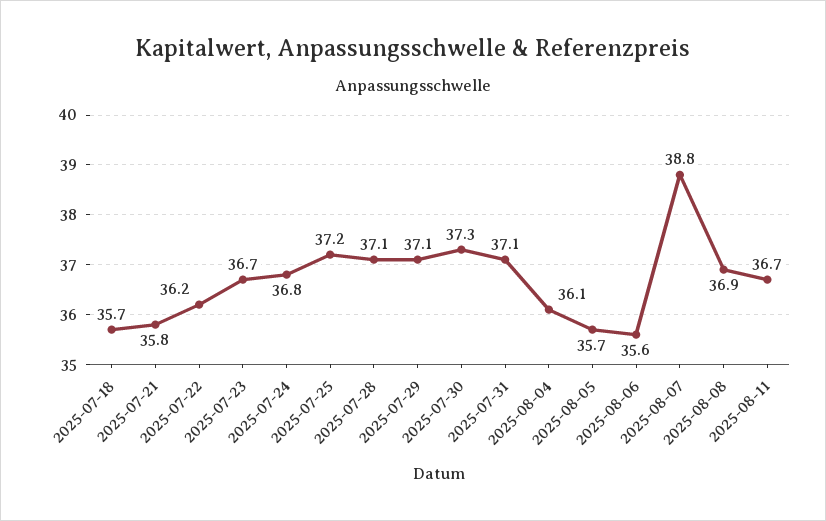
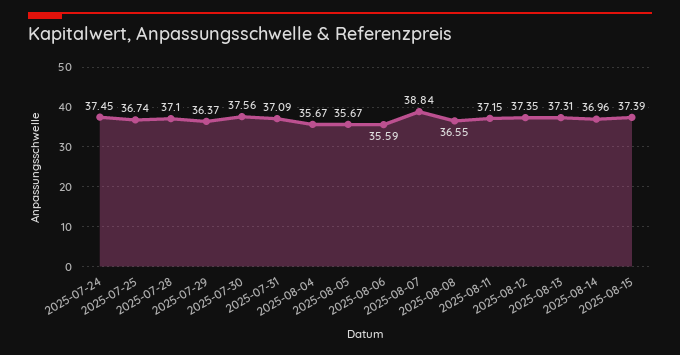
2025-07-18: 35.7 -> none
2025-07-21: 35.8 -> none
2025-07-22: 36.2 -> none
2025-07-23: 36.7 -> none
2025-07-24: 36.8 -> 37.45
2025-07-25: 37.2 -> 36.74
2025-07-29: 37.1 -> 36.37
2025-07-30: 37.3 -> 37.56
2025-08-04: 36.1 -> 35.67
2025-08-08: 36.9 -> 36.55
2025-08-11: 36.7 -> 37.15
2025-08-12: none -> 37.35
2025-08-13: none -> 37.31
2025-08-14: none -> 36.96
2025-08-15: none -> 37.39

